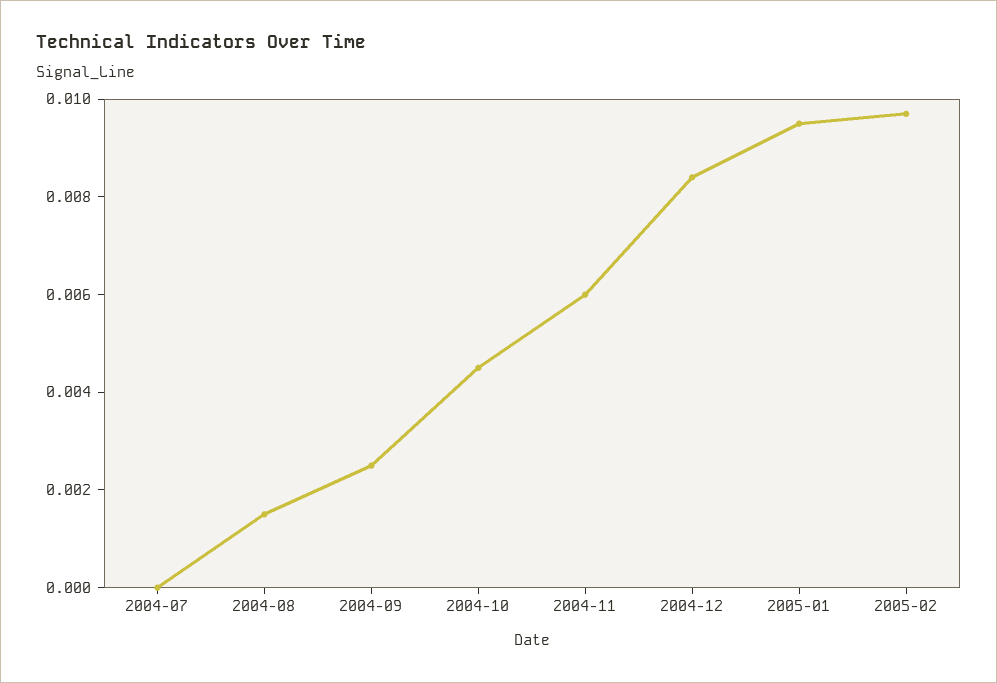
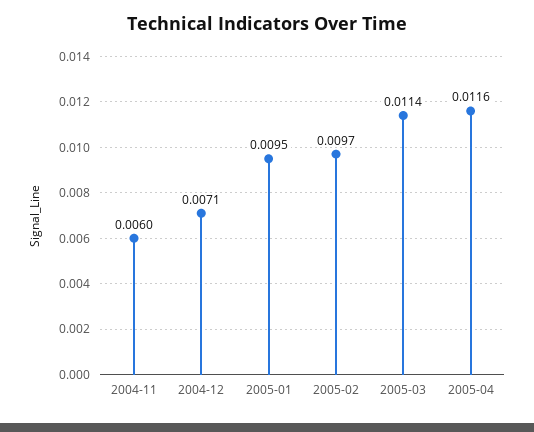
2004-07: 0 -> none
2004-08: 0.0015 -> none
2004-09: 0.0025 -> none
2004-10: 0.0045 -> none
2004-12: 0.0085 -> 0.0071
2005-03: none -> 0.0114
2005-04: none -> 0.0116

